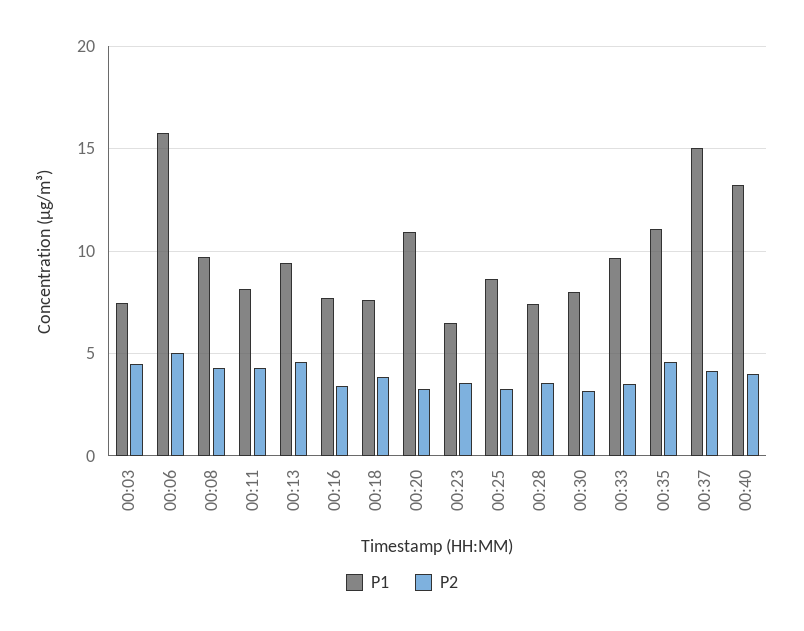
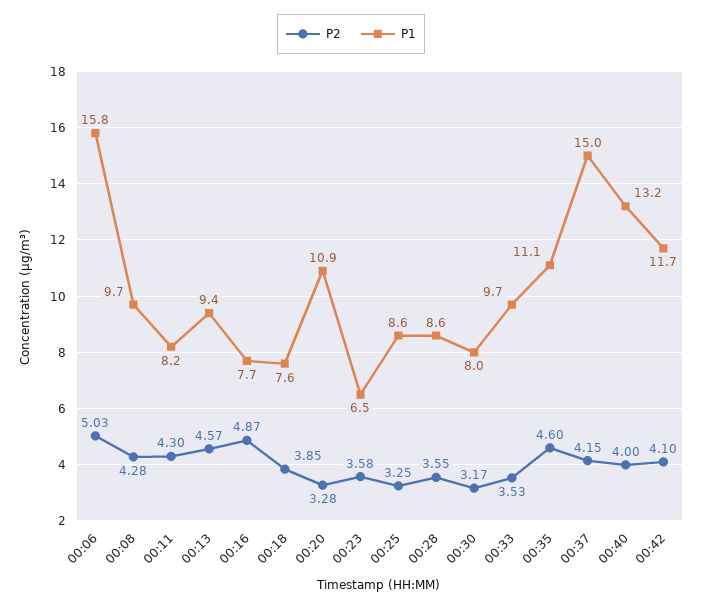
P1, 00:03: 7.5 -> none
P2, 00:03: 4.5 -> none
P2, 00:16: 3.5 -> 4.87
P1, 00:28: 7.5 -> 8.6
P2, 00:42: none -> 4.1
P1, 00:42: none -> 11.7

